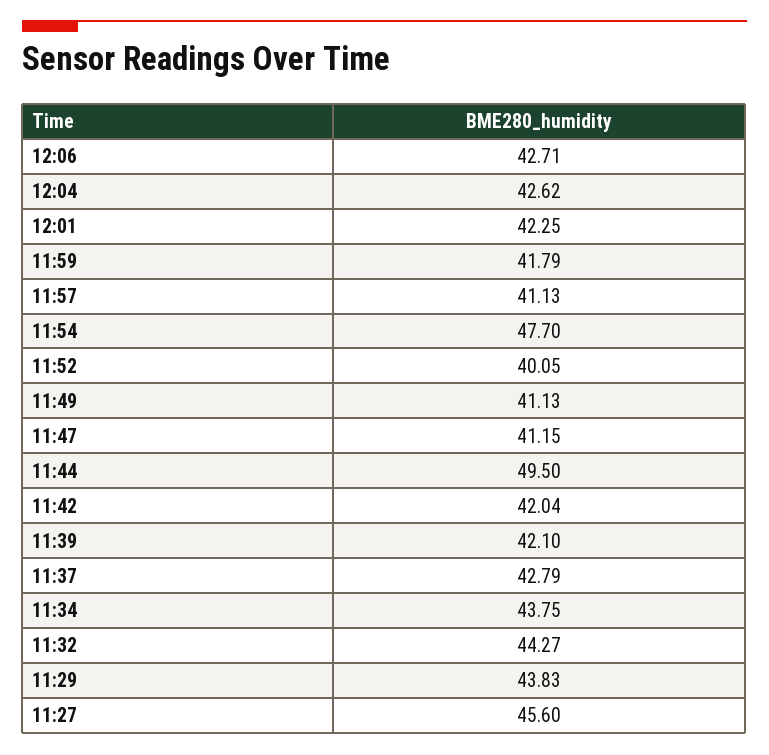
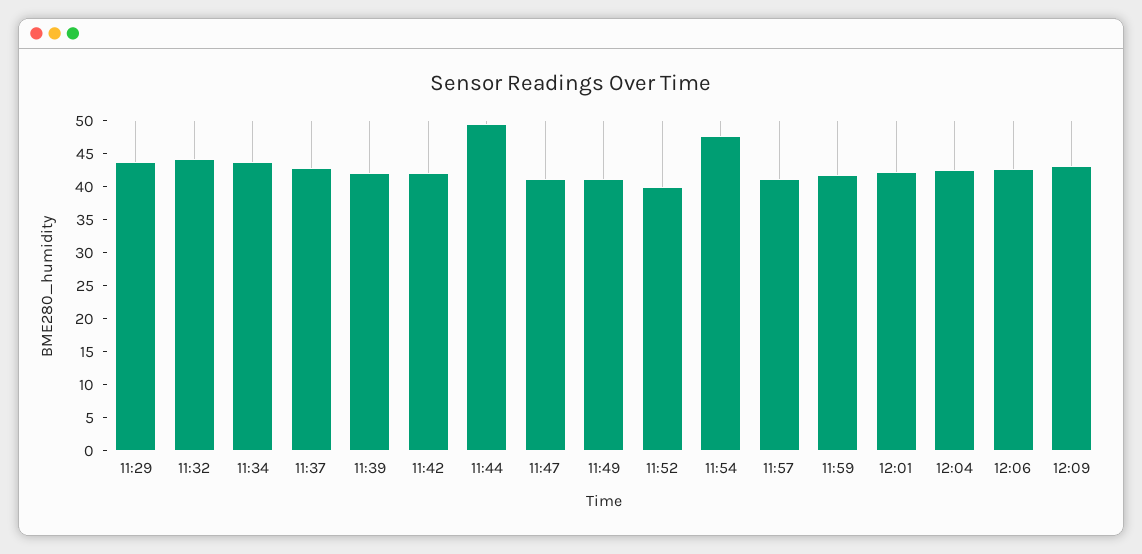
11:27: 45.6 -> none
12:09: none -> 42.5

